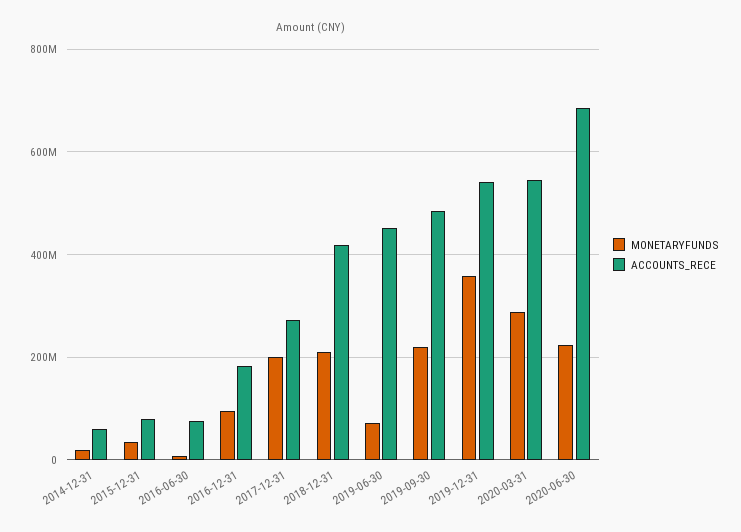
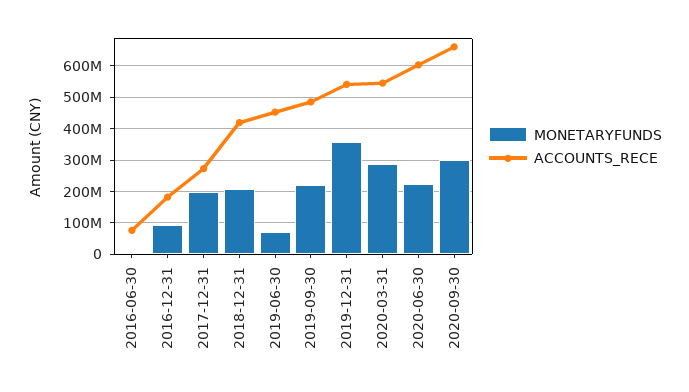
MONETARYFUNDS, 2014-12-31: 20000000 -> none
ACCOUNTS_RECE, 2014-12-31: 60000000 -> none
MONETARYFUNDS, 2015-12-31: 40000000 -> none
ACCOUNTS_RECE, 2015-12-31: 80000000 -> none
ACCOUNTS_RECE, 2020-06-30: 680000000 -> 600000000
MONETARYFUNDS, 2020-09-30: none -> 300000000
ACCOUNTS_RECE, 2020-09-30: none -> 660000000

